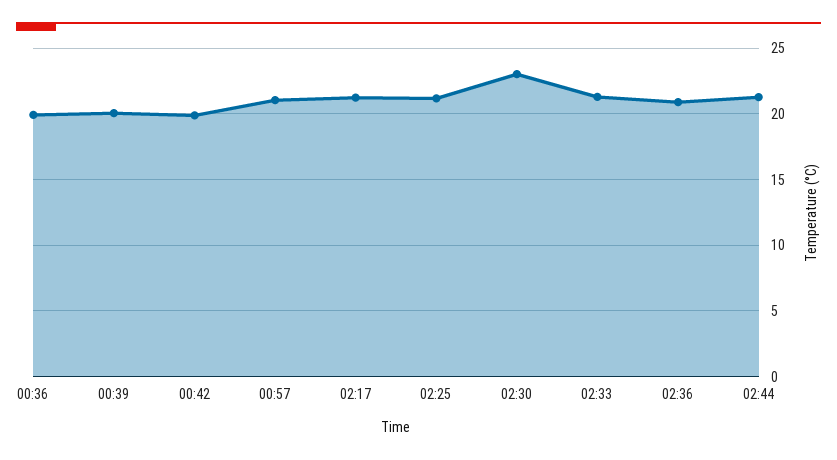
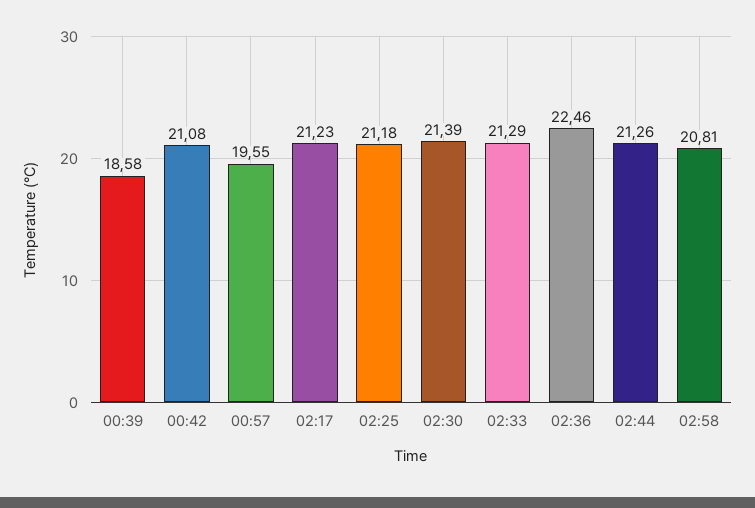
00:36: 20 -> none
00:39: 20 -> 18.58
00:42: 20 -> 21.08
00:57: 21 -> 19.55
02:30: 23 -> 21.39
02:36: 21 -> 22.46
02:58: none -> 20.81

